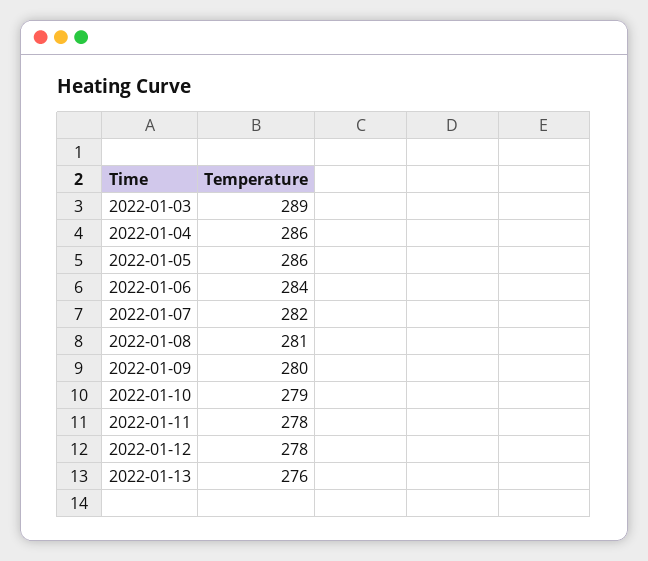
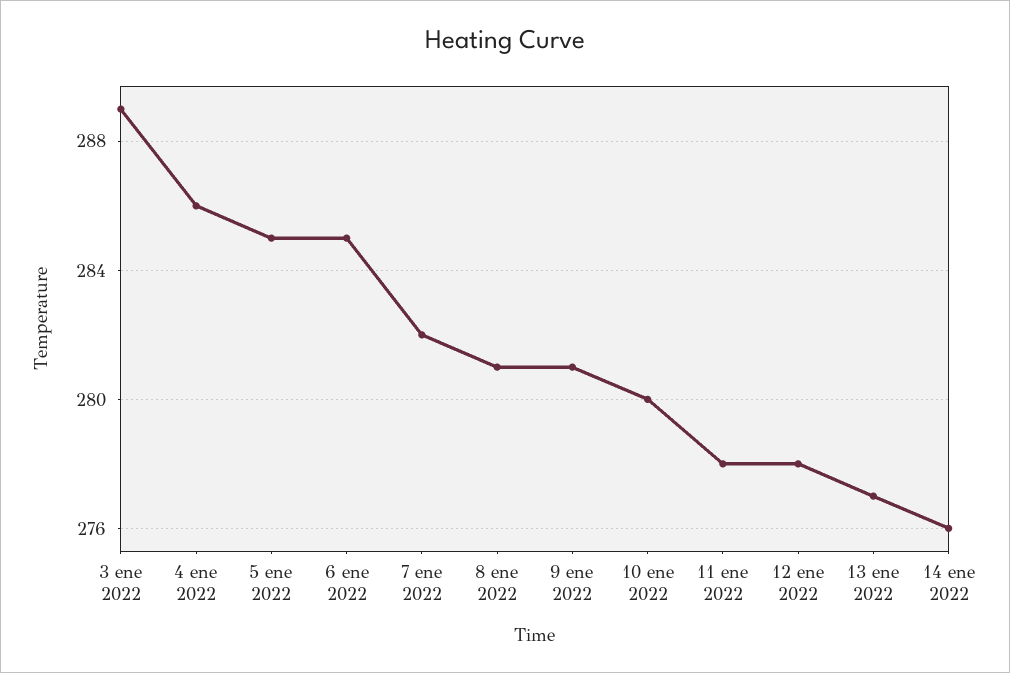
2022-01-05: 286 -> 285
2022-01-06: 284 -> 285
2022-01-09: 280 -> 281
2022-01-10: 279 -> 280
2022-01-13: 276 -> 277
14 ene 2022: none -> 276

